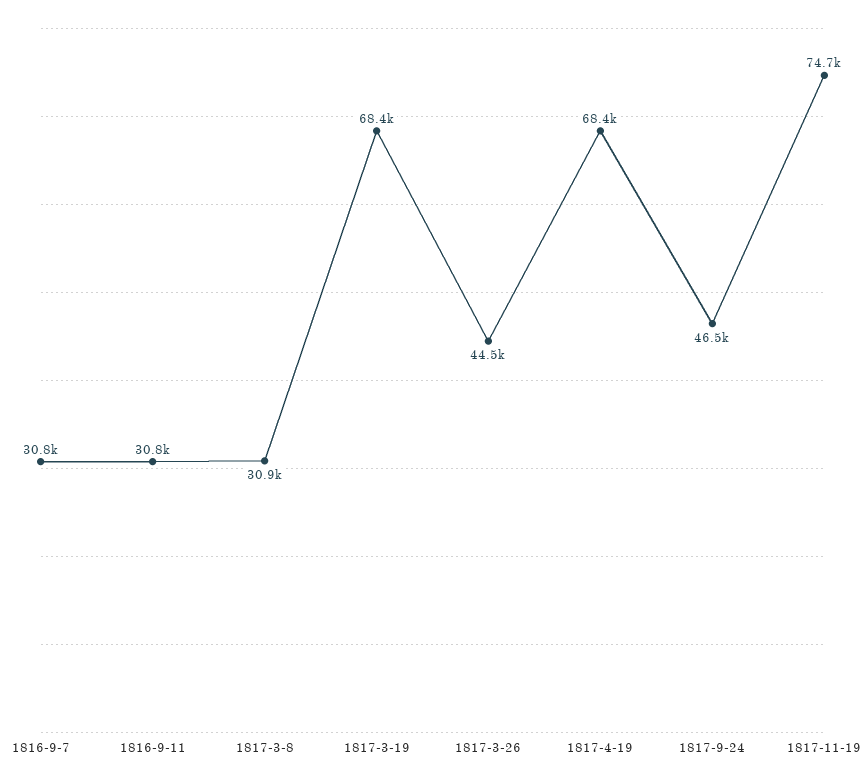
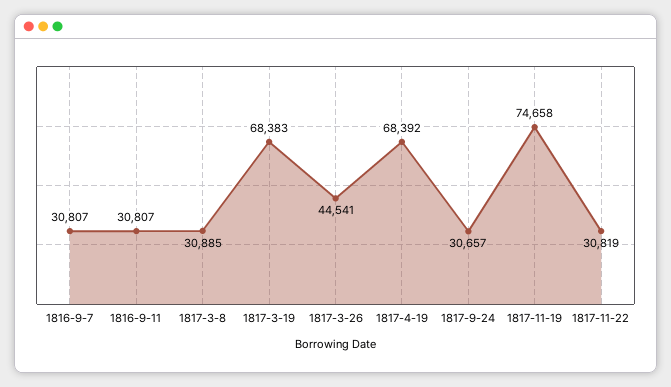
1817-9-24: 46500 -> 30657
1817-11-22: none -> 30819

